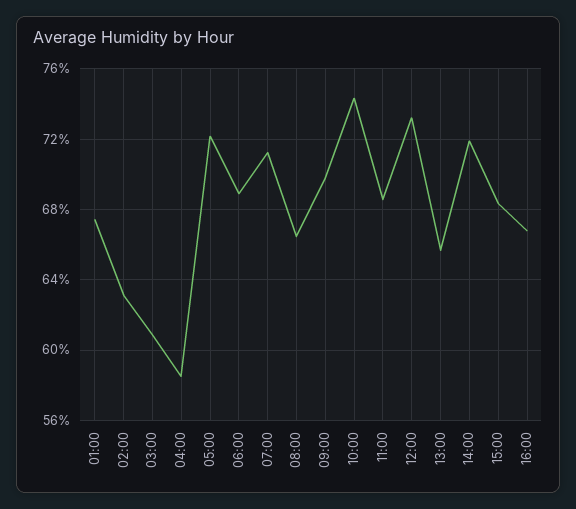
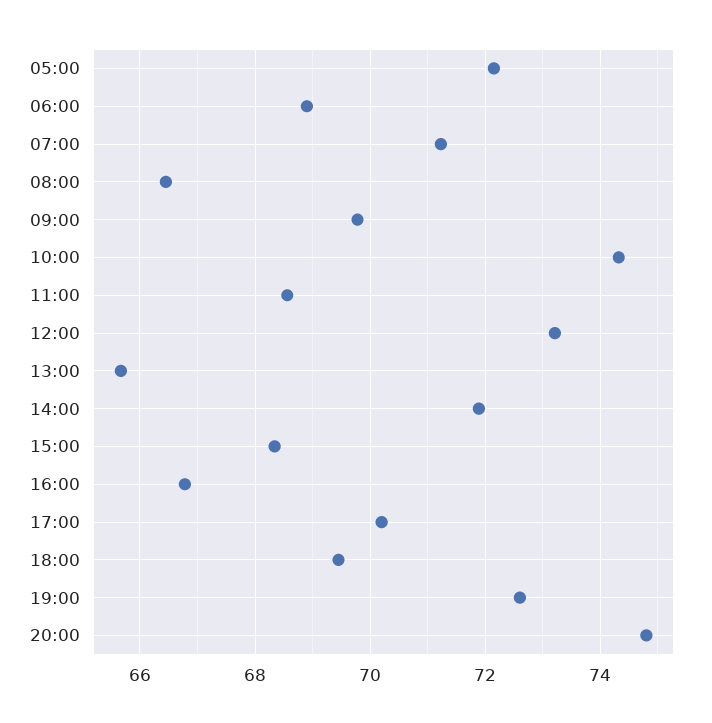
01:00: 67.5 -> none
02:00: 63 -> none
03:00: 61 -> none
04:00: 58.5 -> none
17:00: none -> 70.2
18:00: none -> 69.4
19:00: none -> 72.6
20:00: none -> 74.8

